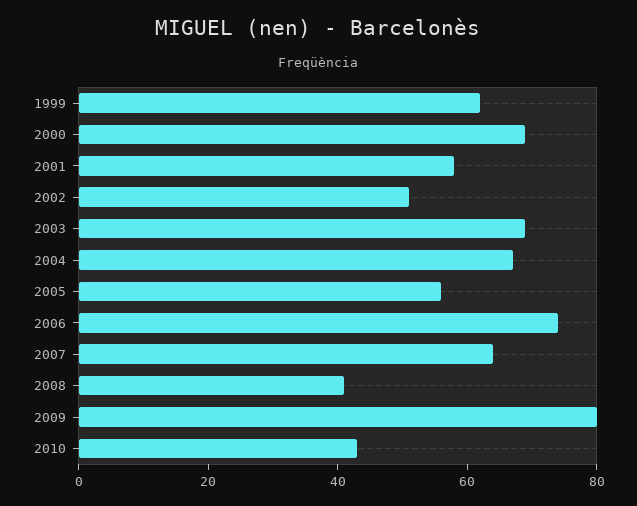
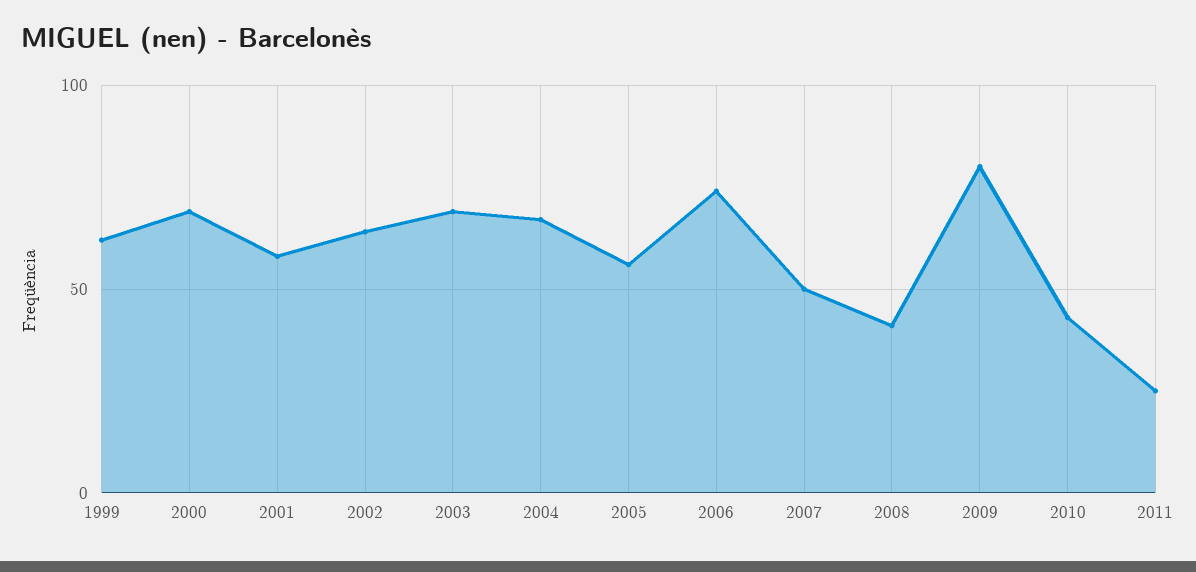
2002: 50 -> 65
2007: 65 -> 50
2011: none -> 25

